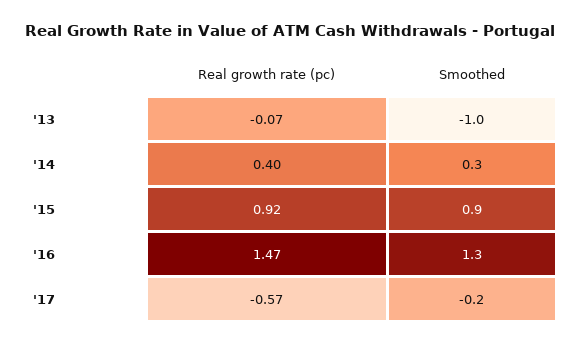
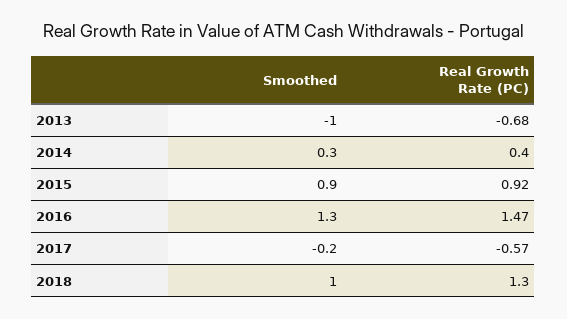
Real growth rate (pc), '13: -0.07 -> -0.68
Smoothed, 2018: none -> 1
Real growth rate (pc), 2018: none -> 1.3

